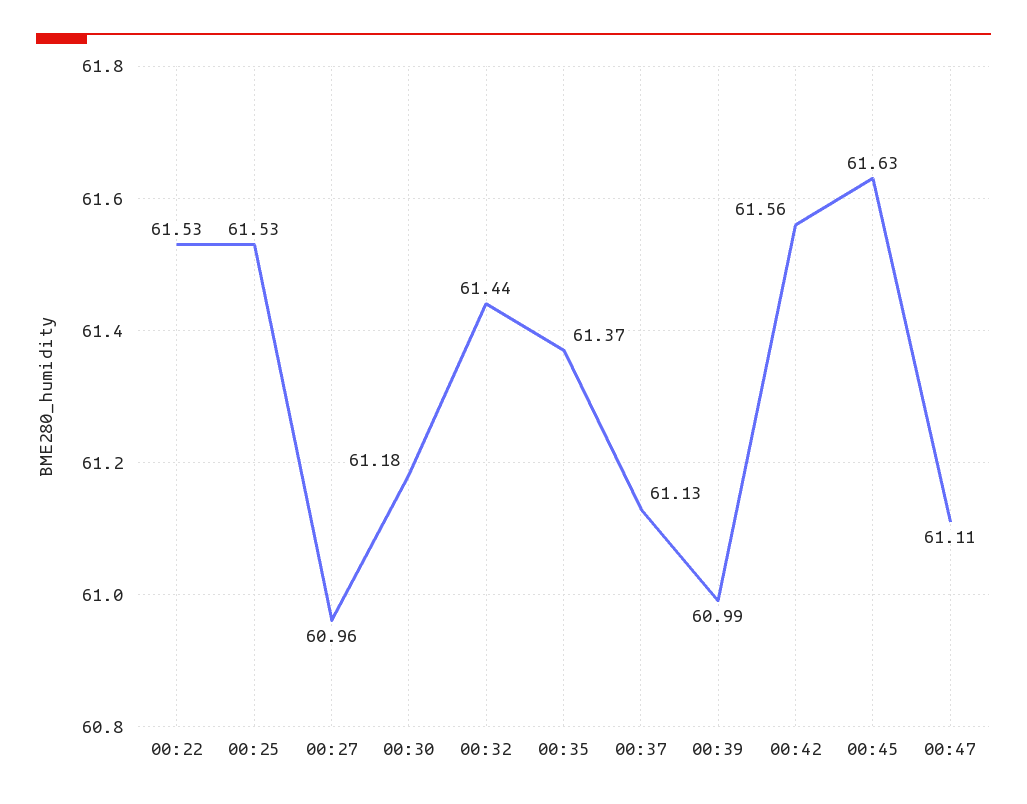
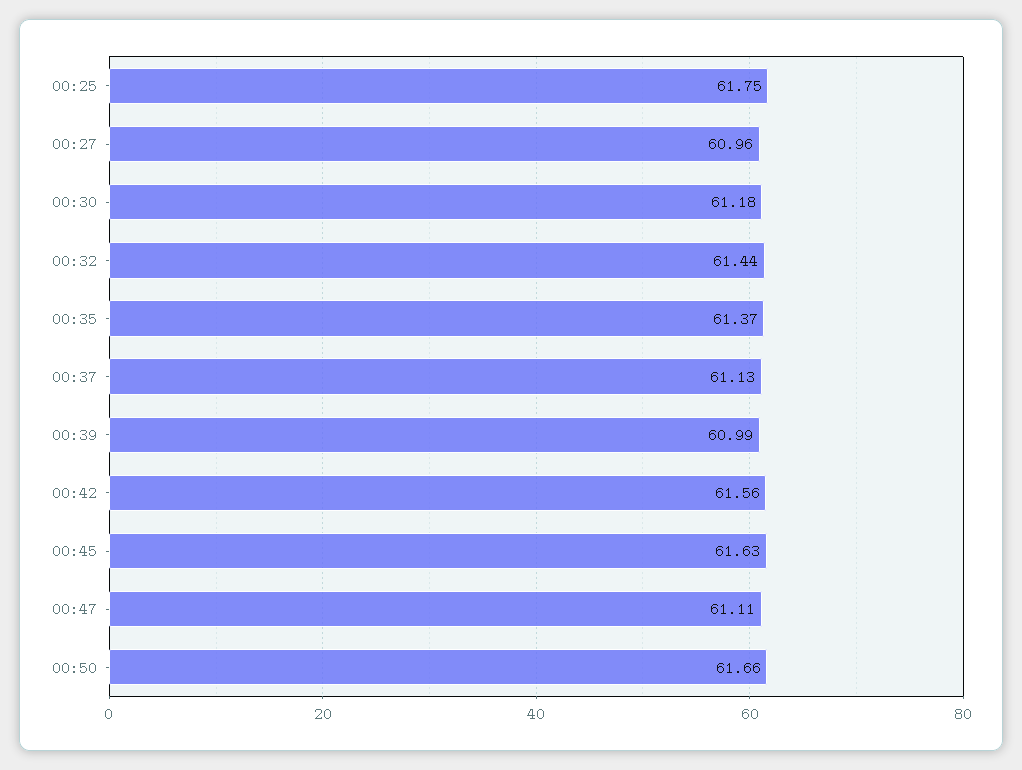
00:22: 61.53 -> none
00:25: 61.53 -> 61.75
00:50: none -> 61.66

